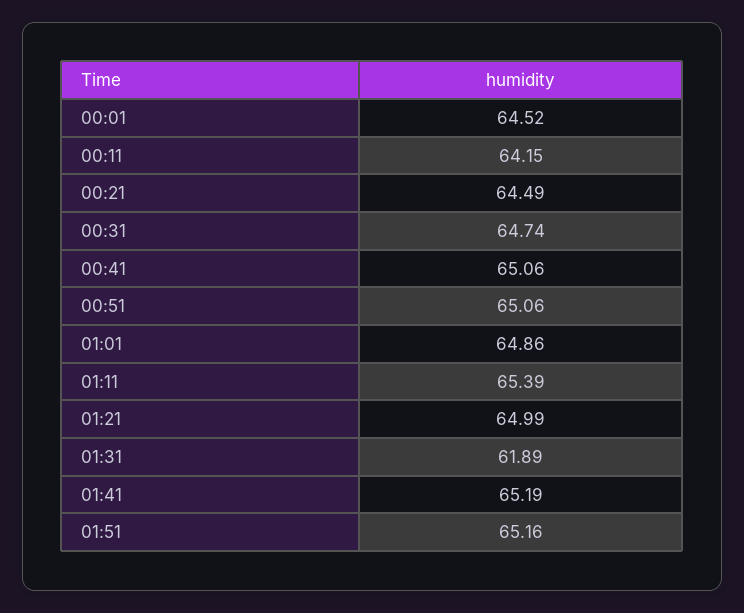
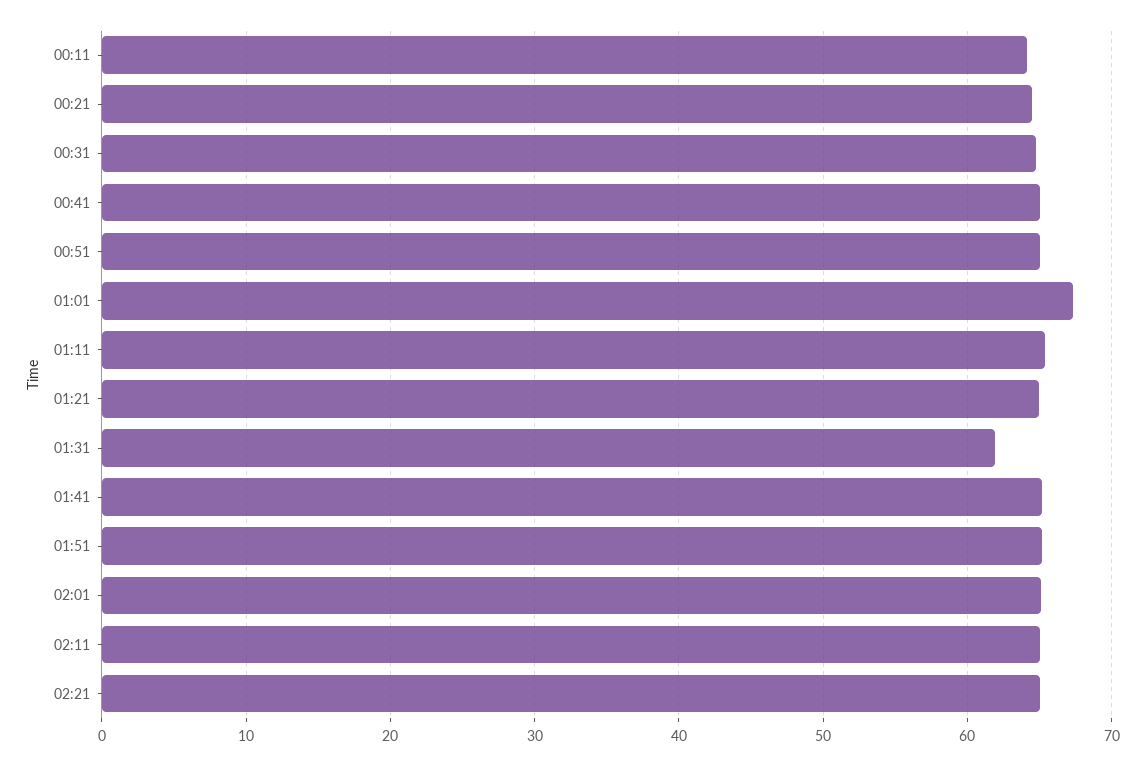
00:01: 64.52 -> none
01:01: 64.86 -> 67
02:01: none -> 65
02:11: none -> 65
02:21: none -> 65

